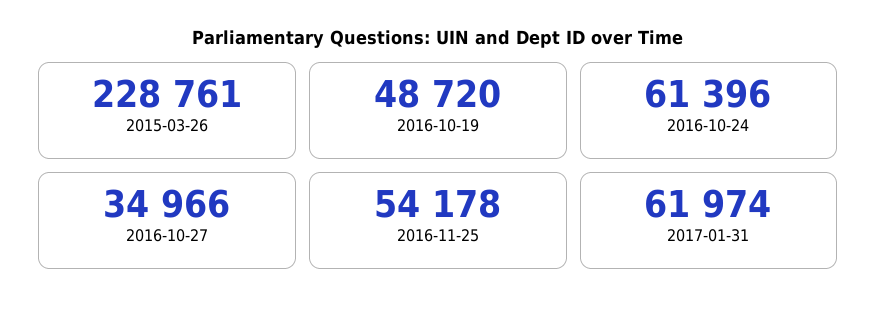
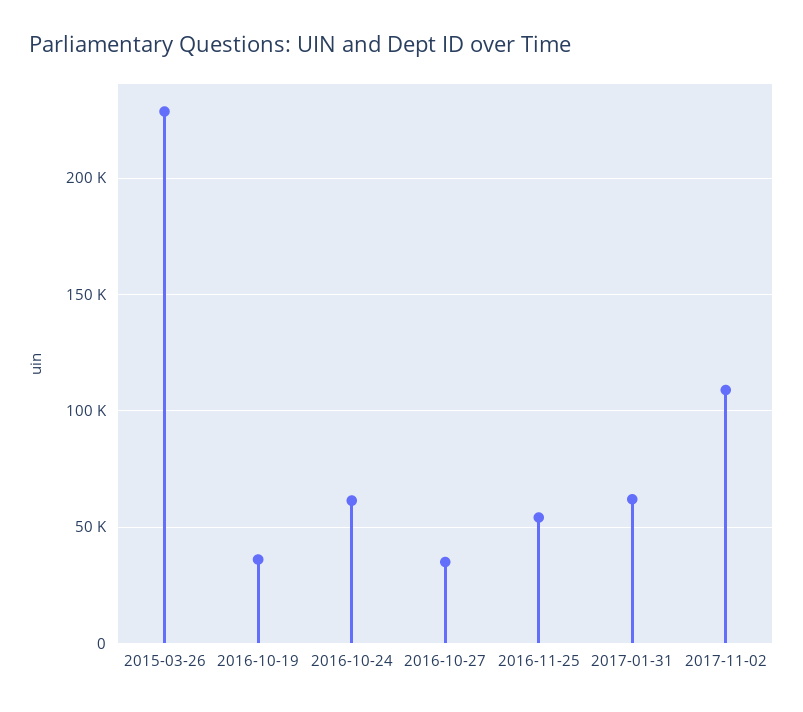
2016-10-19: 48720 -> 35000
2017-11-02: none -> 110000

